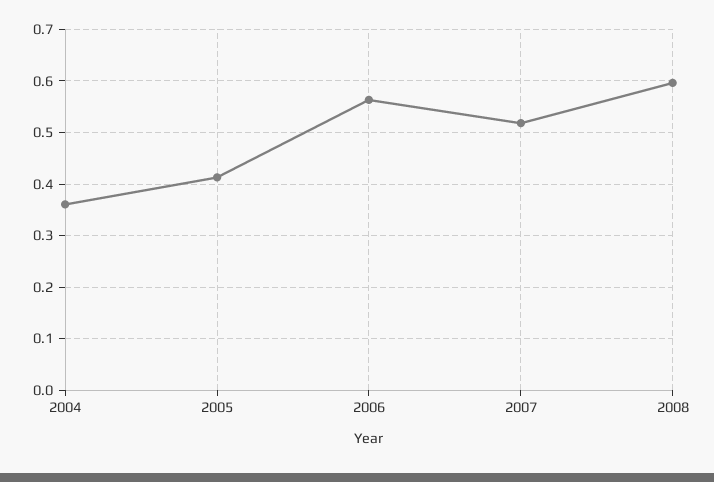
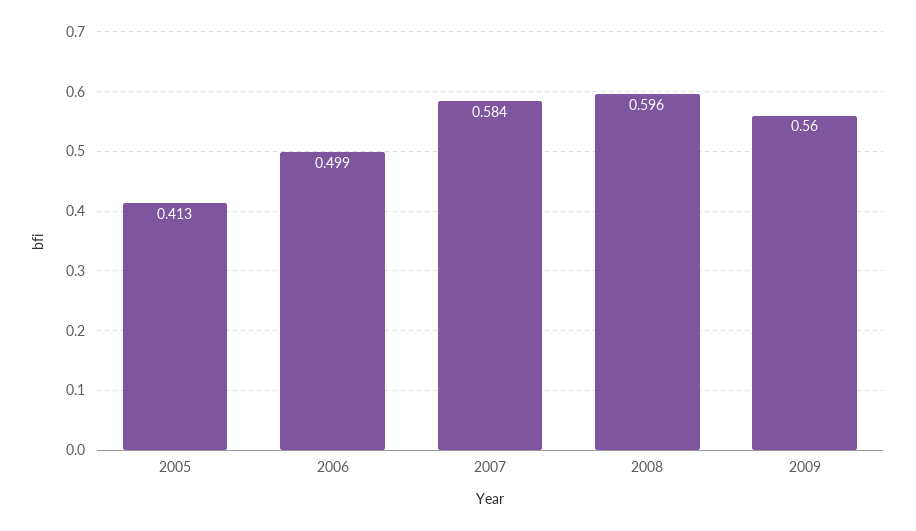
2004: 0.36 -> none
2006: 0.56 -> 0.499
2007: 0.52 -> 0.584
2009: none -> 0.56

